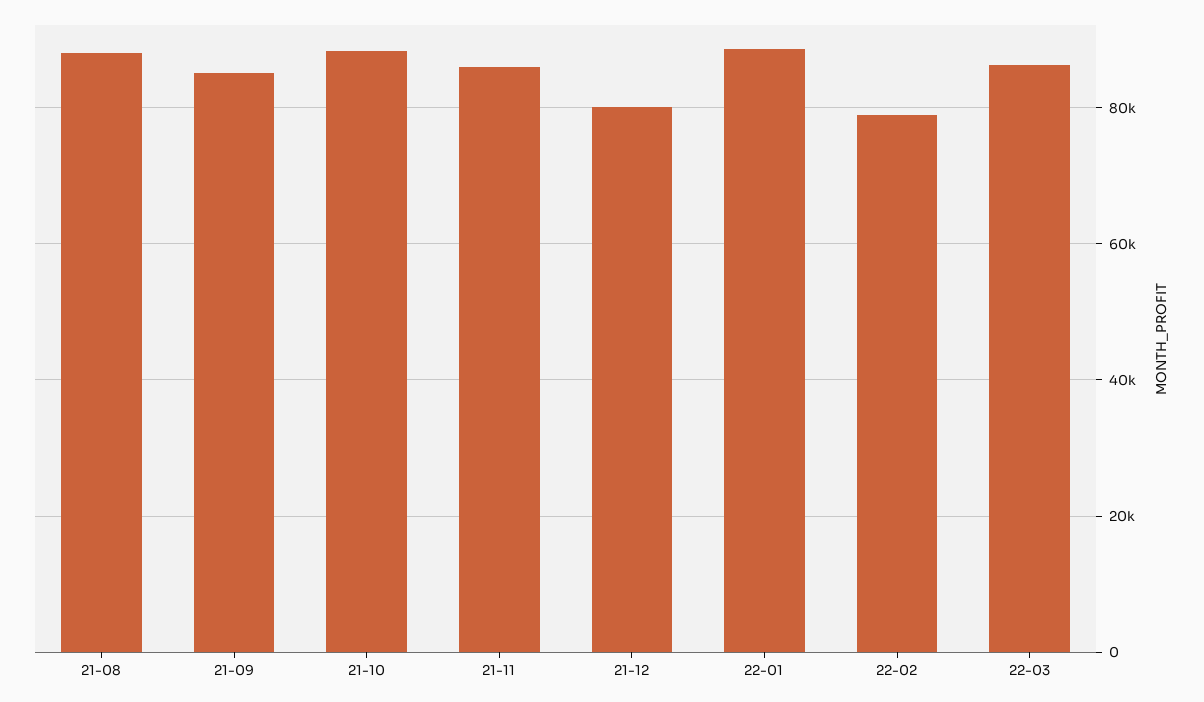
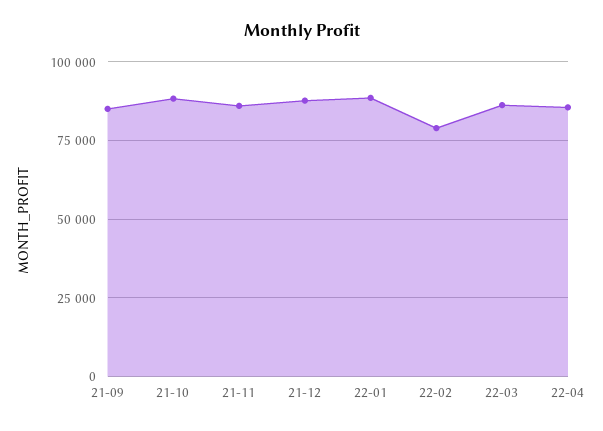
21-08: 88000 -> none
21-12: 80000 -> 87500
22-04: none -> 85000

